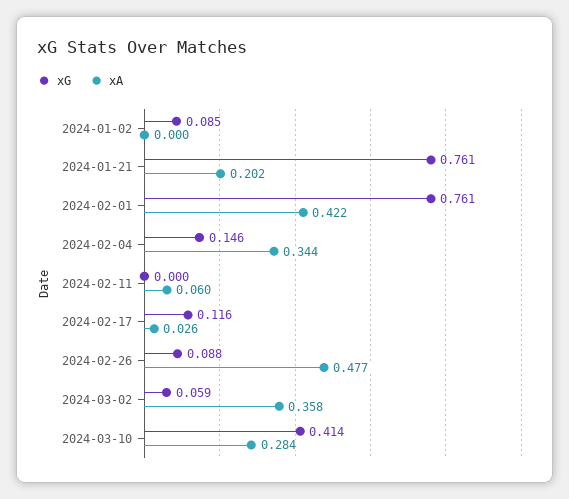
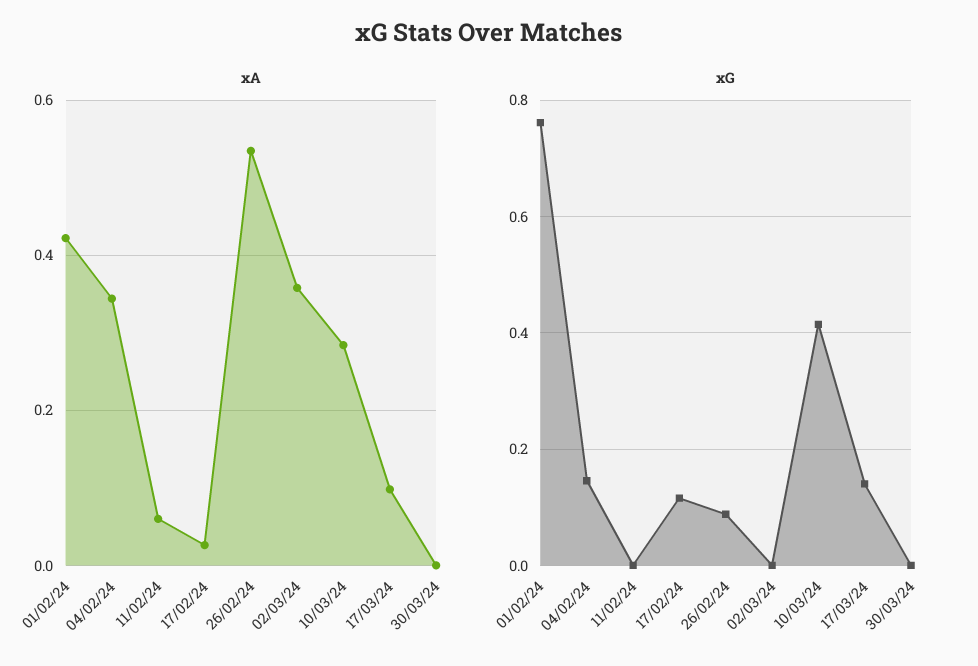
xG, 2024-01-02: 0.085 -> none
xA, 2024-01-02: 0 -> none
xG, 2024-01-21: 0.761 -> none
xA, 2024-01-21: 0.202 -> none
xA, 2024-02-26: 0.477 -> 0.54
xG, 2024-03-02: 0.059 -> 0
xA, 17/03/24: none -> 0.1
xA, 30/03/24: none -> 0
xG, 17/03/24: none -> 0.14
xG, 30/03/24: none -> 0

